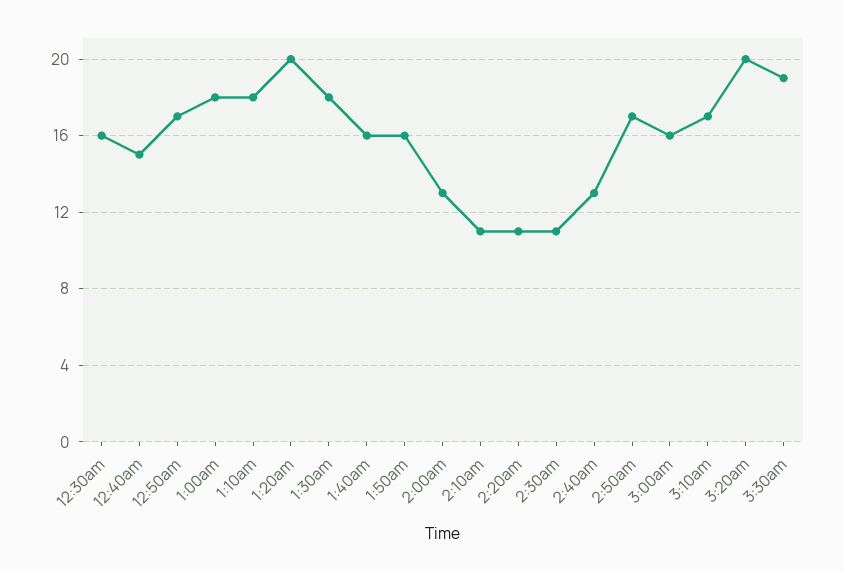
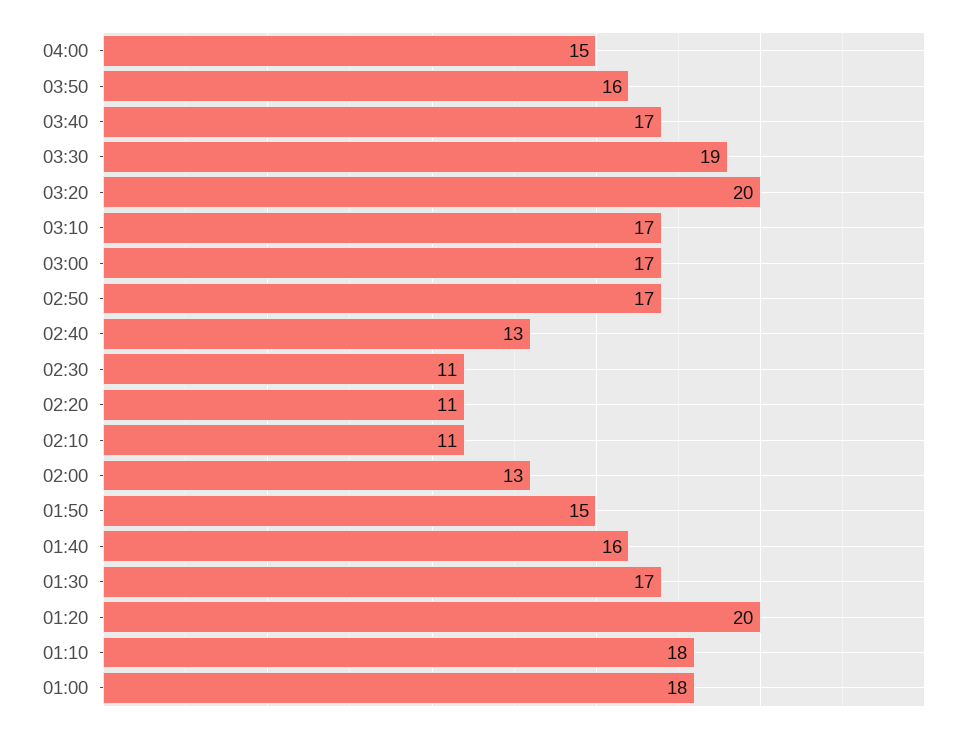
12:30am: 16 -> none
12:40am: 15 -> none
12:50am: 17 -> none
1:30am: 18 -> 17
1:50am: 16 -> 15
3:00am: 16 -> 17
04:00: none -> 15
03:50: none -> 16
03:40: none -> 17

